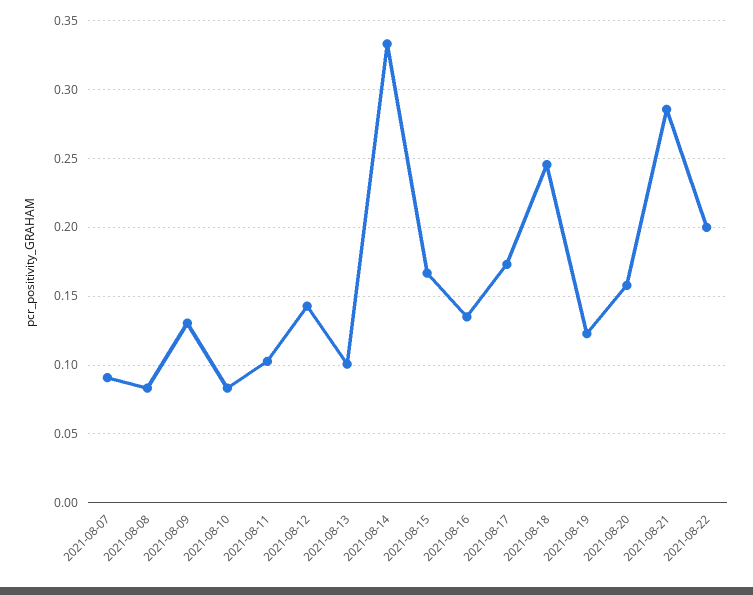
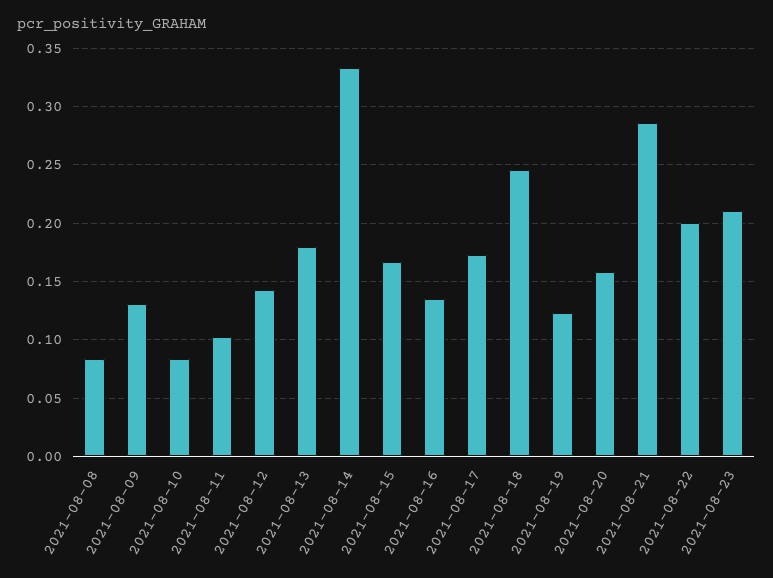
2021-08-07: 0.09 -> none
2021-08-13: 0.1 -> 0.18
2021-08-23: none -> 0.21

